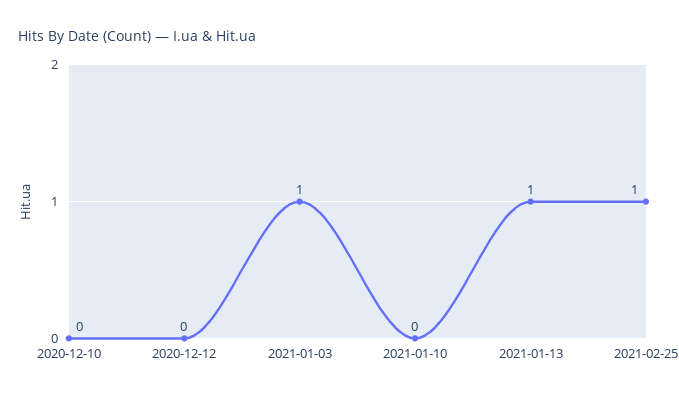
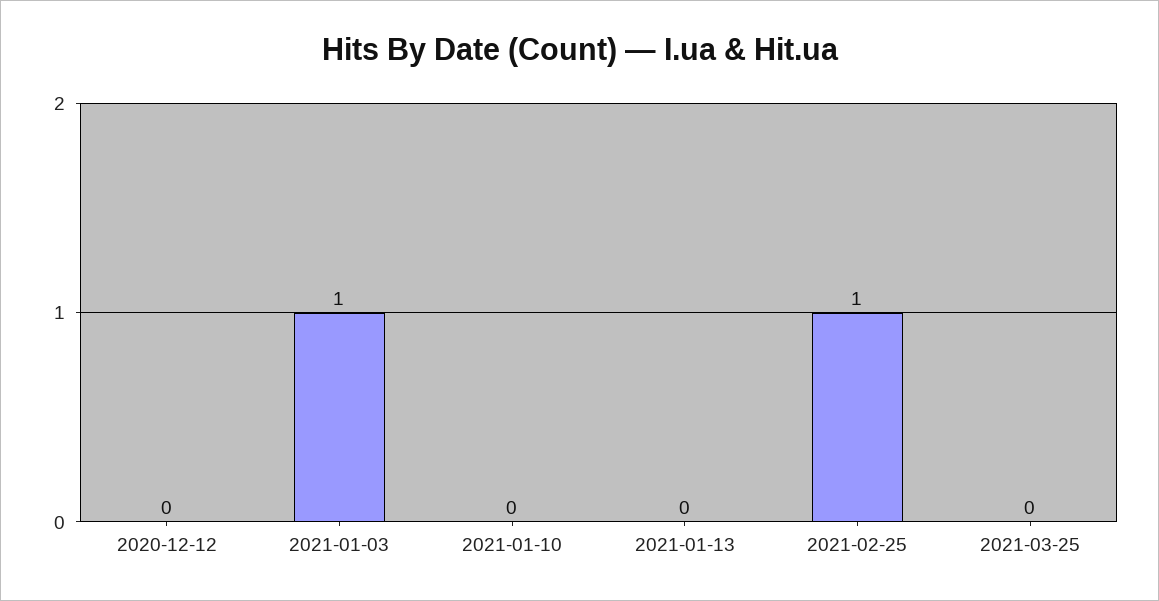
2020-12-10: 0 -> none
2021-01-13: 1 -> 0
2021-03-25: none -> 0

